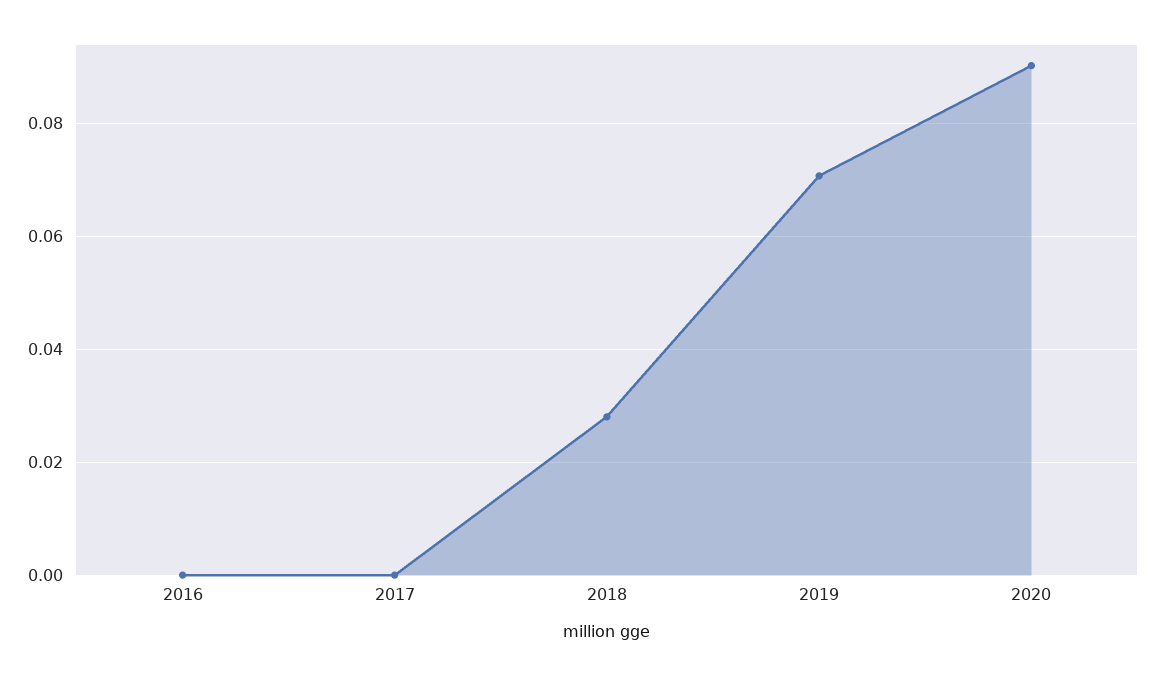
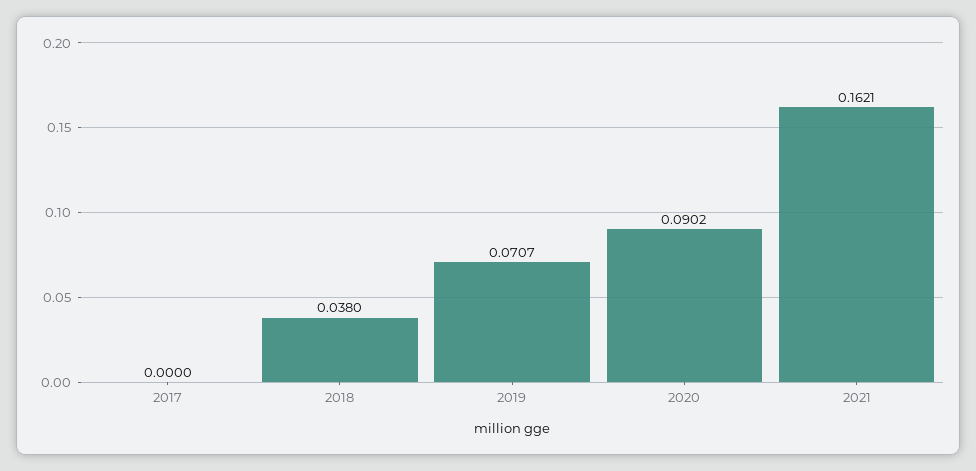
2016: 0 -> none
2018: 0.028 -> 0.038
2021: none -> 0.1621

